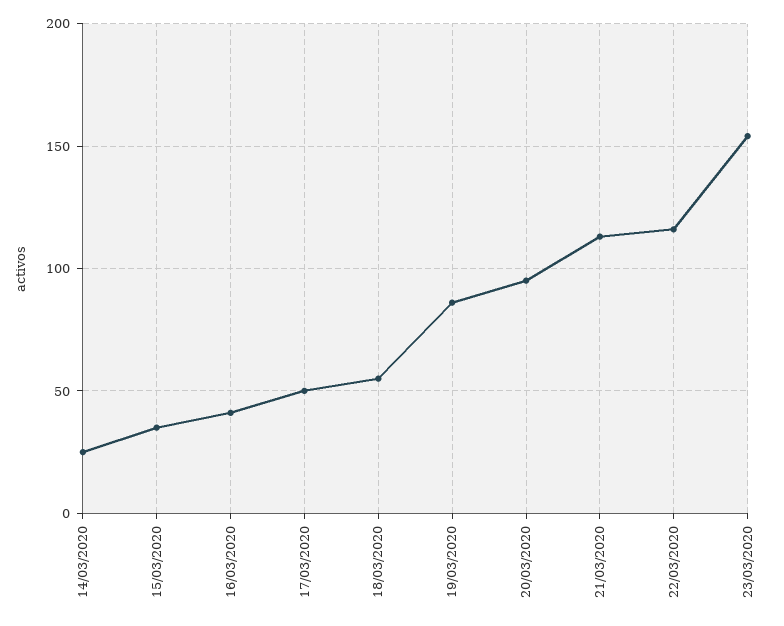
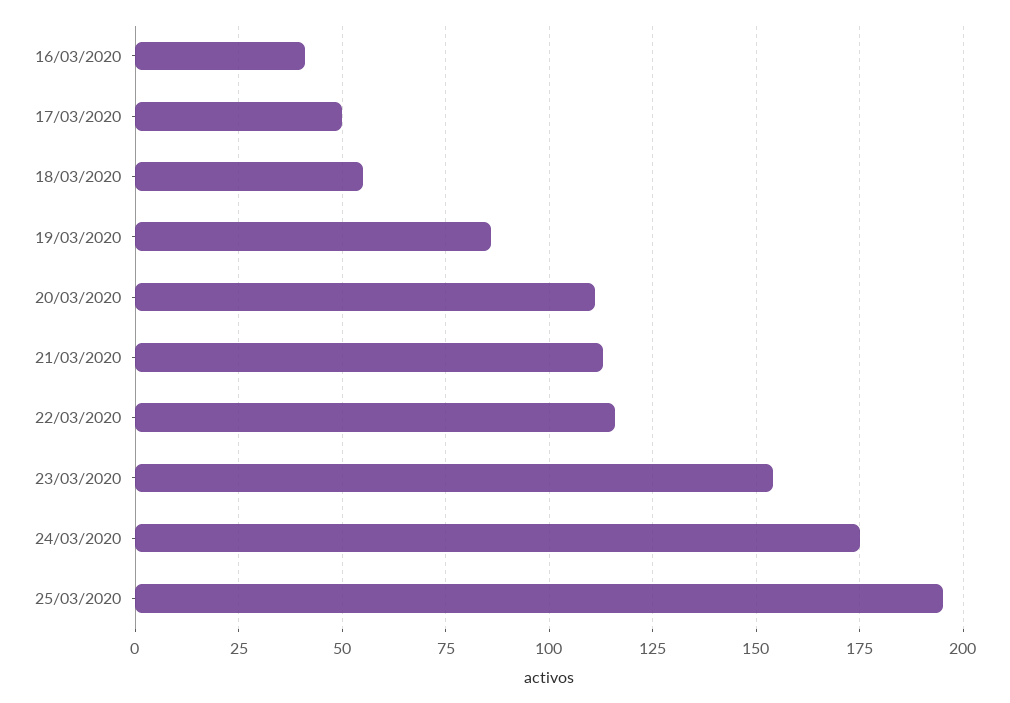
14/03/2020: 25 -> none
15/03/2020: 35 -> none
20/03/2020: 95 -> 110
24/03/2020: none -> 175
25/03/2020: none -> 195

